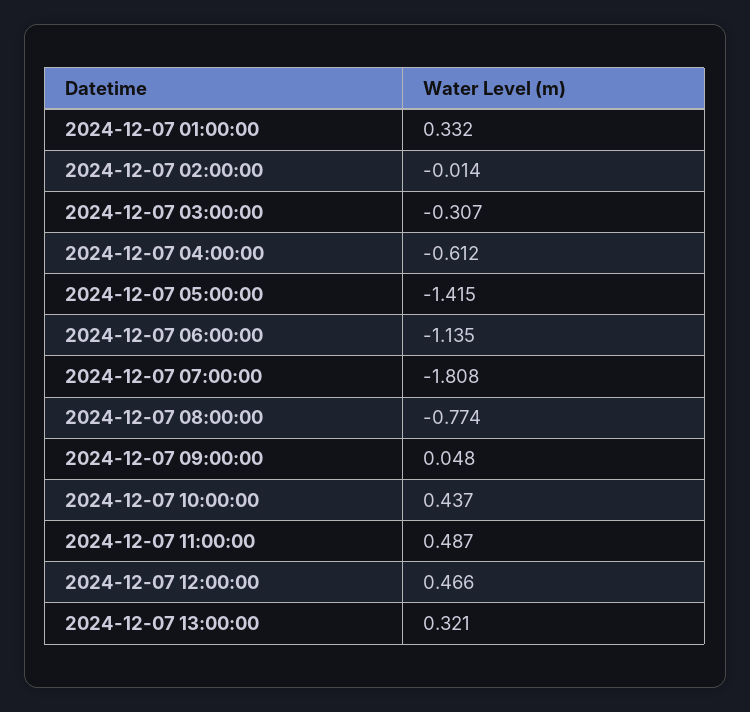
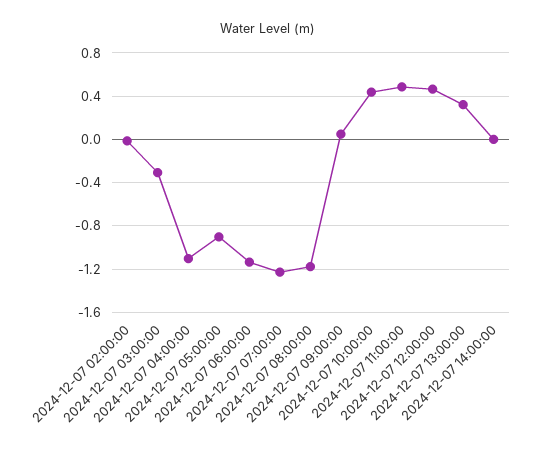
2024-12-07 01:00:00: 0.332 -> none
2024-12-07 04:00:00: -0.612 -> -1.1
2024-12-07 05:00:00: -1.415 -> -0.9
2024-12-07 07:00:00: -1.808 -> -1.2
2024-12-07 08:00:00: -0.774 -> -1.2
2024-12-07 14:00:00: none -> 0

